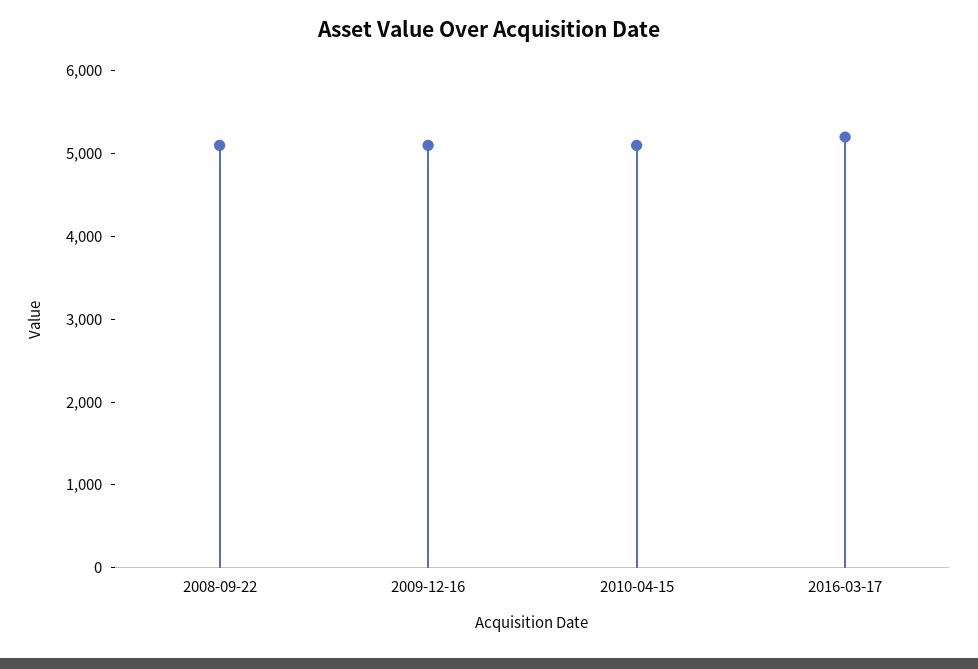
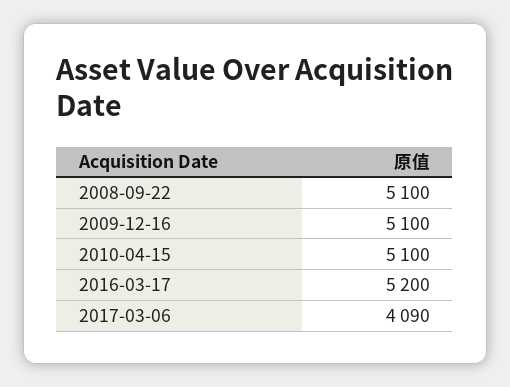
2017-03-06: none -> 4090

